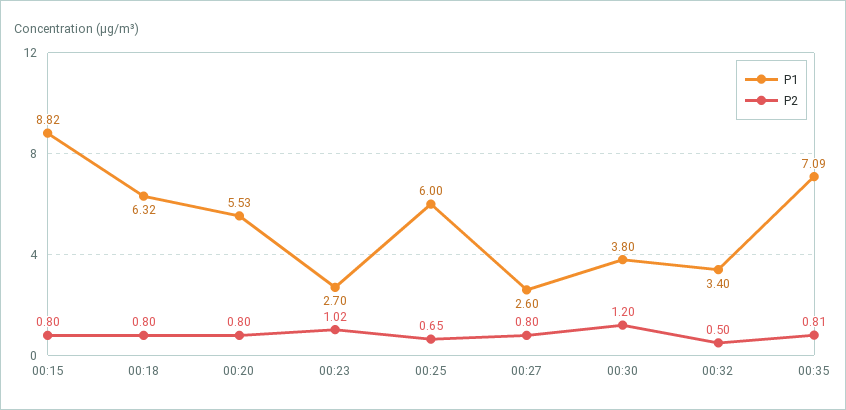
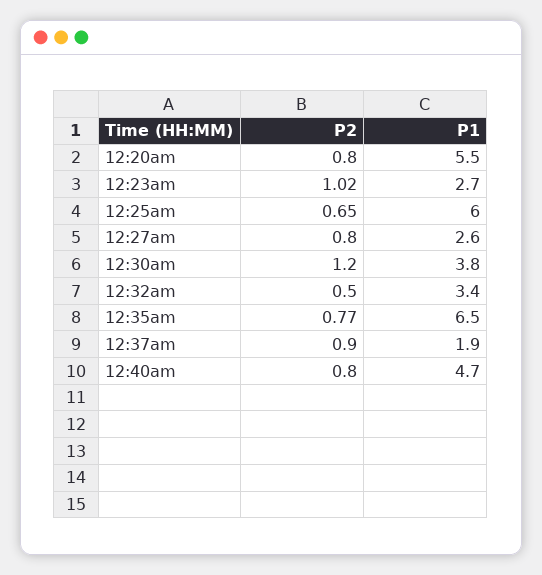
P1, 00:15: 8.82 -> none
P2, 00:15: 0.8 -> none
P1, 00:18: 6.32 -> none
P2, 00:18: 0.8 -> none
P1, 00:35: 7.09 -> 6.5
P2, 00:35: 0.81 -> 0.77
P2, 12:37am: none -> 0.9
P1, 12:37am: none -> 1.9
P2, 12:40am: none -> 0.8
P1, 12:40am: none -> 4.7

